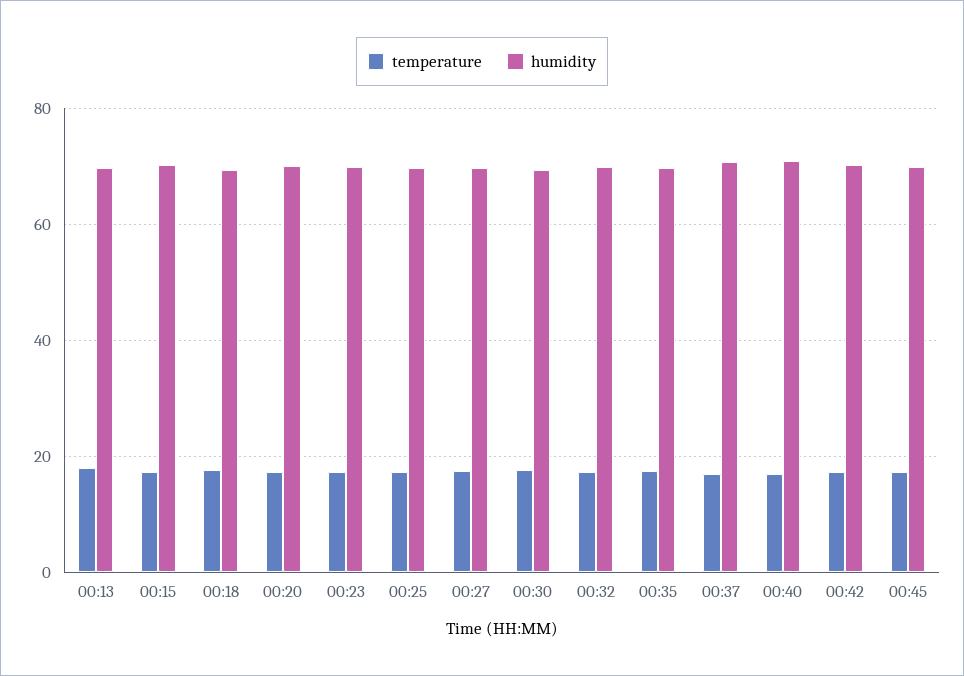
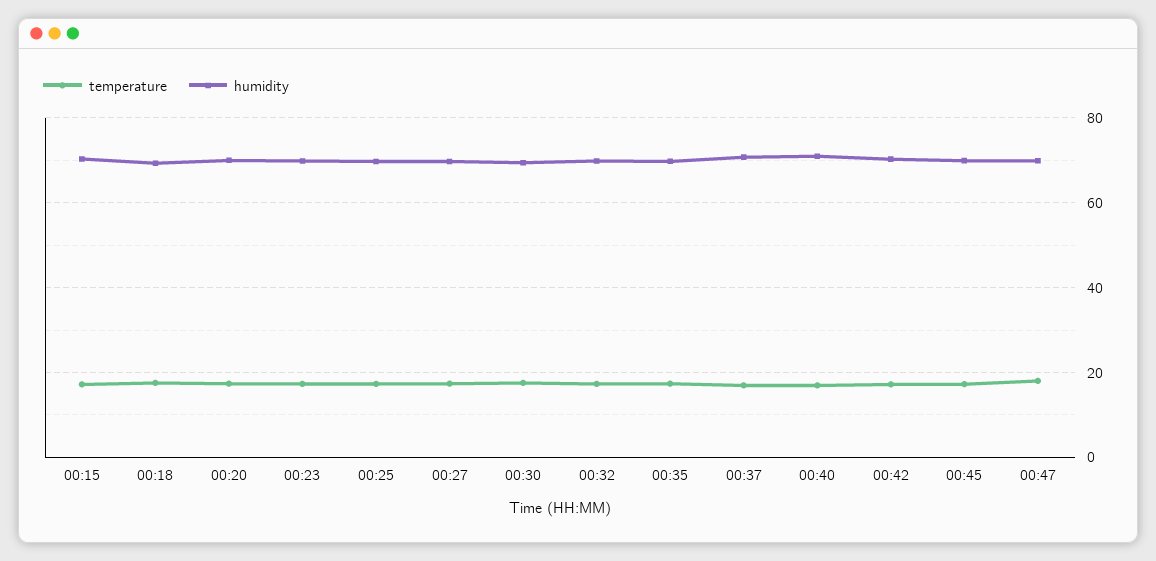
temperature, 00:13: 18 -> none
humidity, 00:13: 70 -> none
temperature, 00:47: none -> 18
humidity, 00:47: none -> 70

